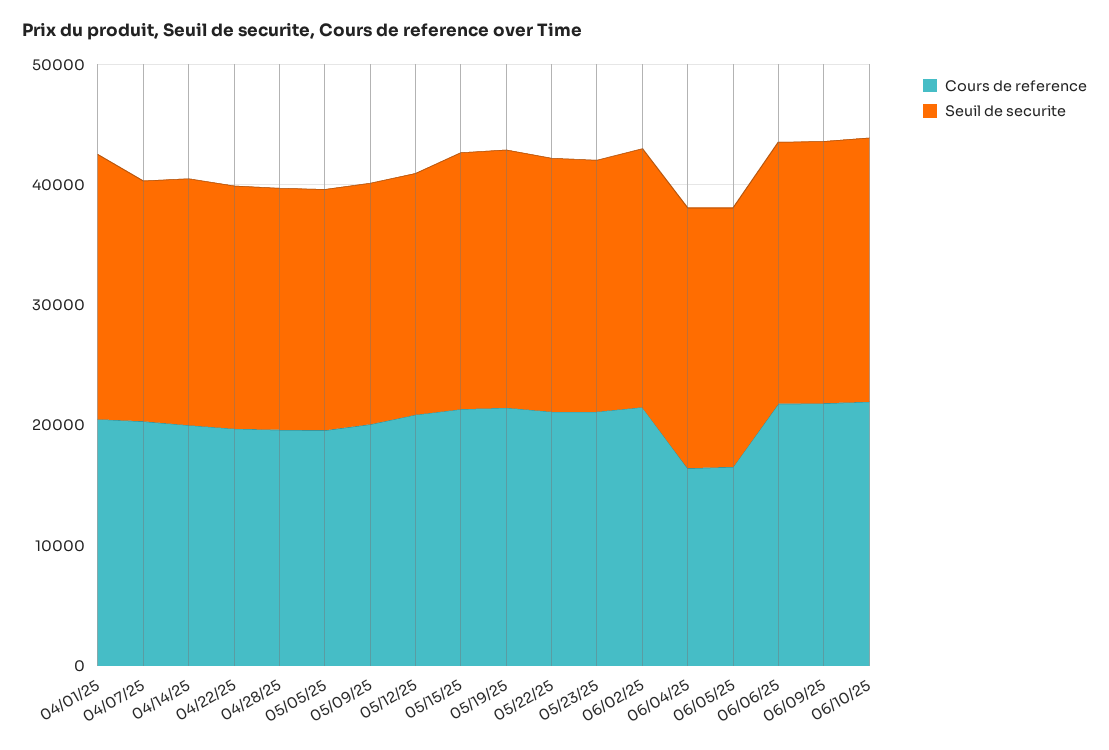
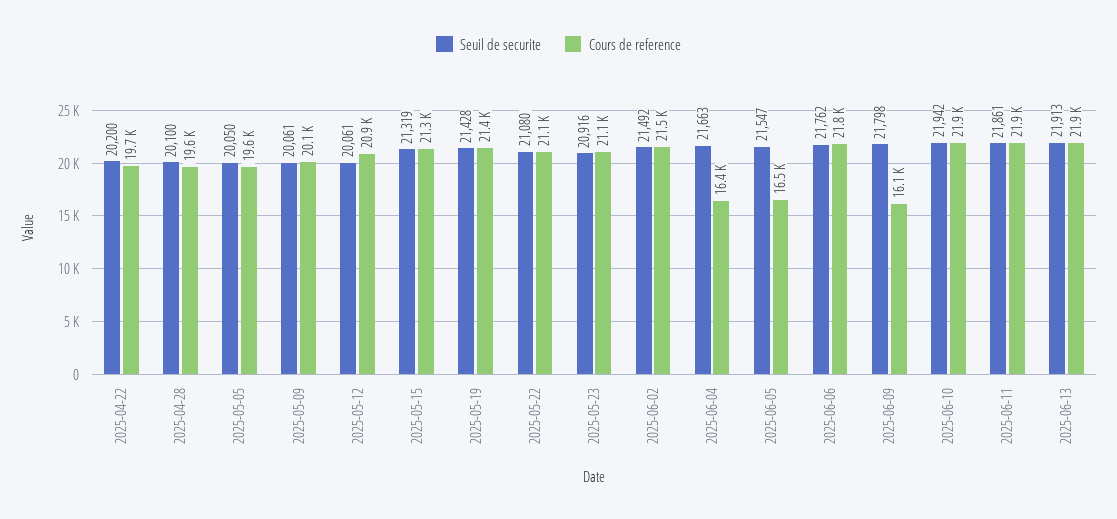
Cours de reference, 04/01/25: 20000 -> none
Seuil de securite, 04/01/25: 22000 -> none
Cours de reference, 04/07/25: 20000 -> none
Seuil de securite, 04/07/25: 20000 -> none
Cours de reference, 04/14/25: 20000 -> none
Seuil de securite, 04/14/25: 20000 -> none
Cours de reference, 06/09/25: 22000 -> 16100
Seuil de securite, 2025-06-11: none -> 21861
Cours de reference, 2025-06-11: none -> 21900
Seuil de securite, 2025-06-13: none -> 21913
Cours de reference, 2025-06-13: none -> 21900

